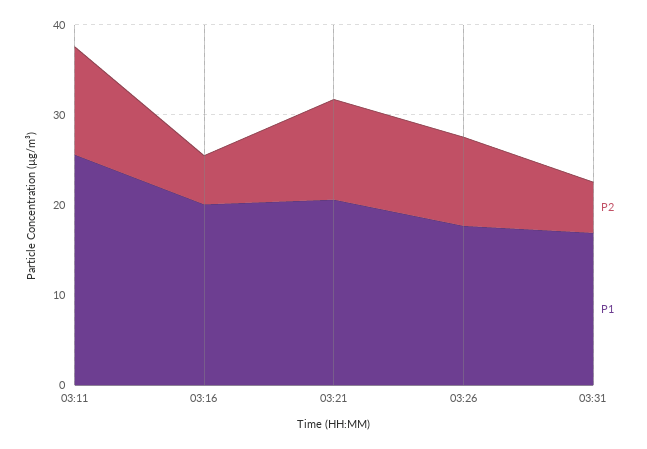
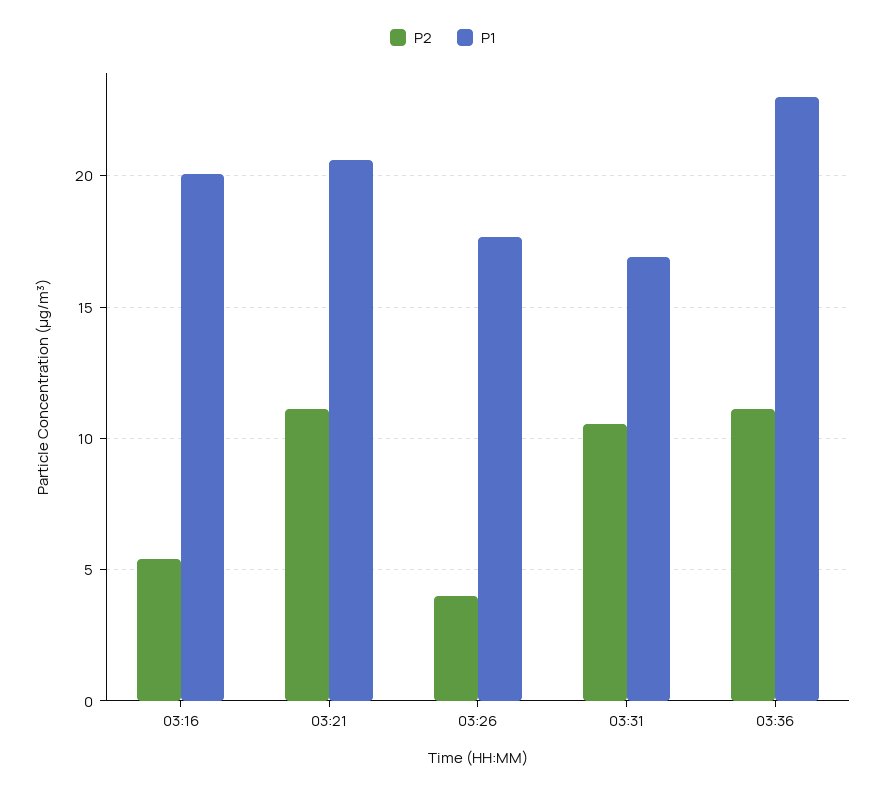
P2, 03:11: 12 -> none
P1, 03:11: 26 -> none
P2, 03:26: 10 -> 4
P2, 03:31: 6 -> 10.5
P2, 03:36: none -> 11
P1, 03:36: none -> 23

